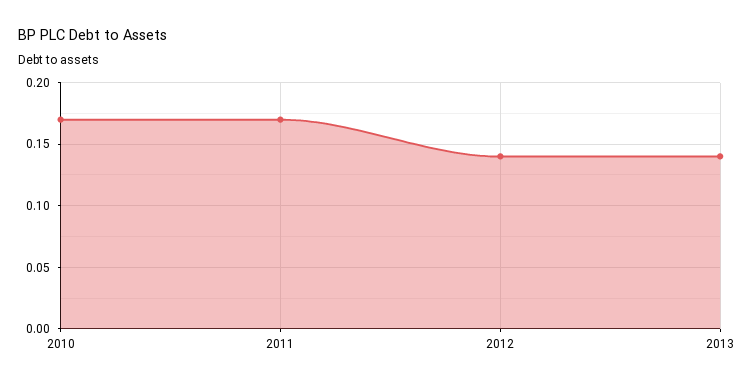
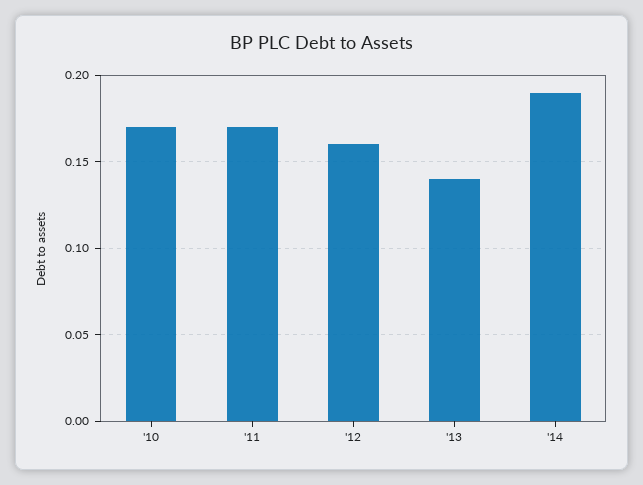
2012: 0.14 -> 0.16
'14: none -> 0.19

